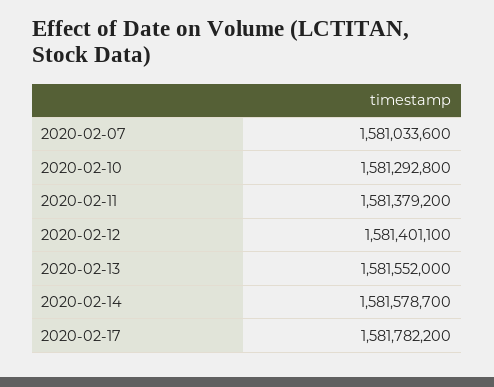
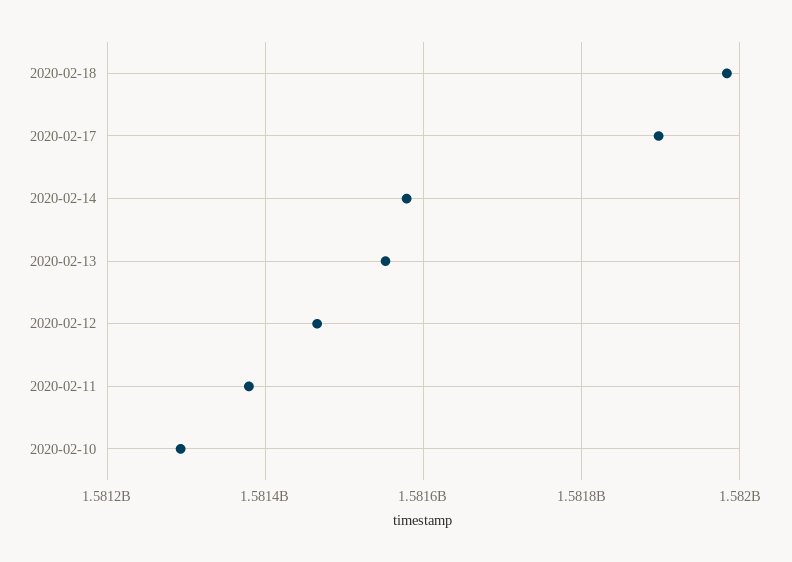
2020-02-07: 1581033600 -> none
2020-02-12: 1581401100 -> 1581460000
2020-02-17: 1581782200 -> 1581900000
2020-02-18: none -> 1581980000

